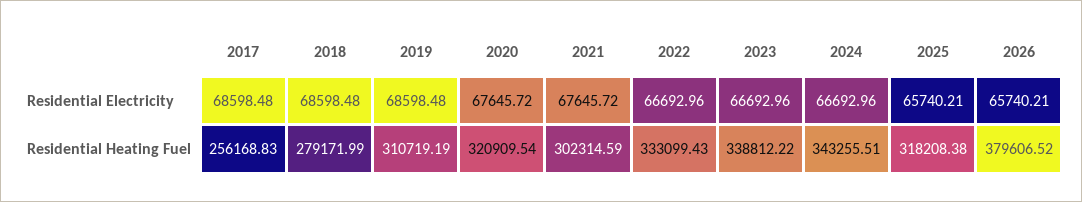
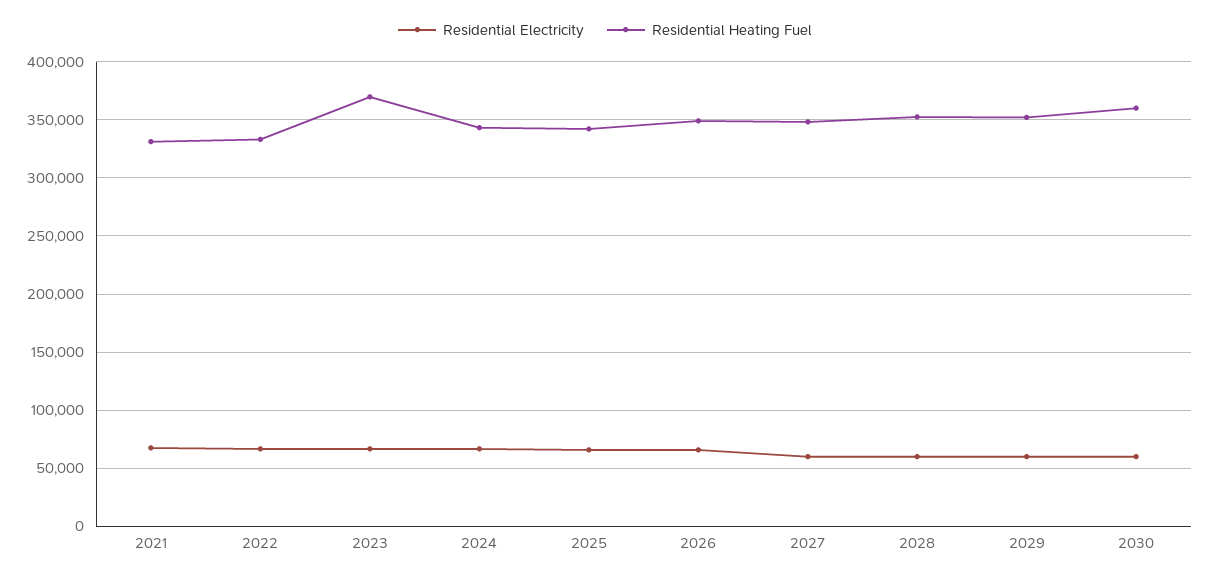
Residential Electricity, 2017: 68598.48 -> none
Residential Electricity, 2018: 68598.48 -> none
Residential Electricity, 2019: 68598.48 -> none
Residential Electricity, 2020: 67645.72 -> none
Residential Heating Fuel, 2017: 256168.83 -> none
Residential Heating Fuel, 2018: 279171.99 -> none
Residential Heating Fuel, 2019: 310719.19 -> none
Residential Heating Fuel, 2020: 320909.54 -> none
Residential Heating Fuel, 2021: 302314.59 -> 330000
Residential Heating Fuel, 2023: 338812.22 -> 370000
Residential Heating Fuel, 2025: 318208.38 -> 340000
Residential Heating Fuel, 2026: 379606.52 -> 350000
Residential Electricity, 2027: none -> 60000
Residential Heating Fuel, 2027: none -> 350000
Residential Electricity, 2028: none -> 60000
Residential Heating Fuel, 2028: none -> 350000
Residential Electricity, 2029: none -> 60000
Residential Heating Fuel, 2029: none -> 350000
Residential Electricity, 2030: none -> 60000
Residential Heating Fuel, 2030: none -> 360000

